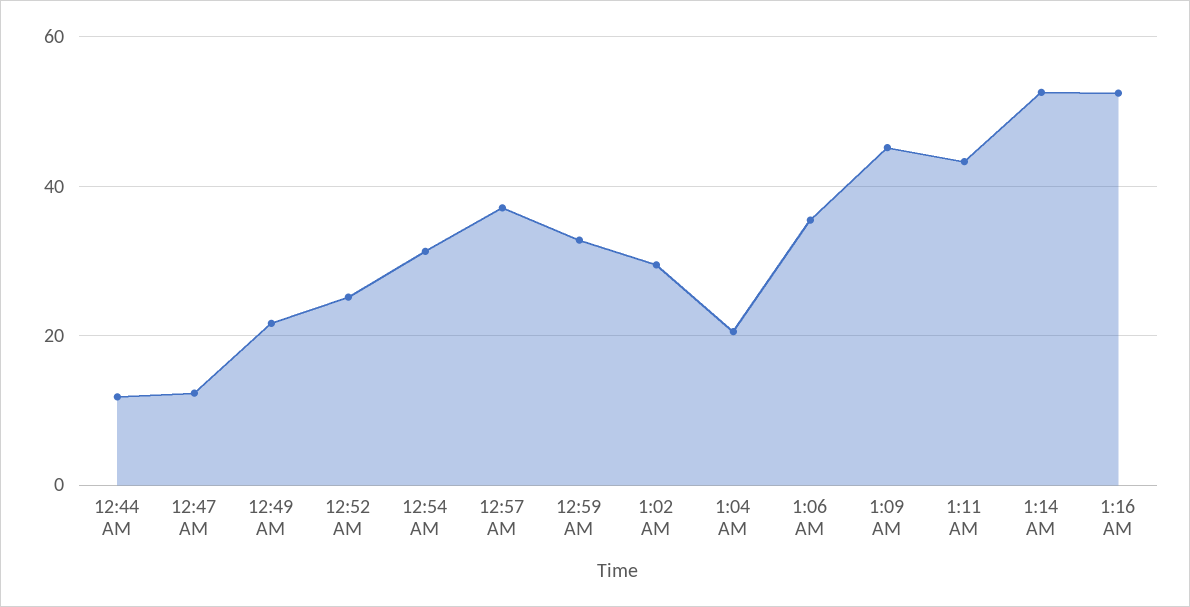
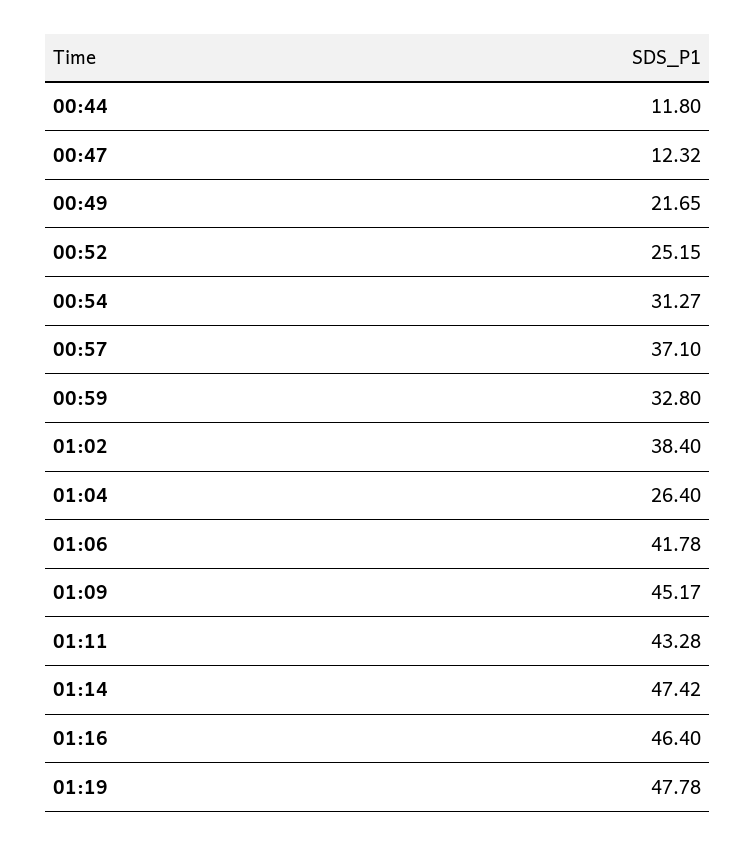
1:02 AM: 30 -> 38.4
1:04 AM: 20 -> 26.4
1:06 AM: 36 -> 41.78
1:14 AM: 52 -> 47.42
1:16 AM: 52 -> 46.4
01:19: none -> 47.78

